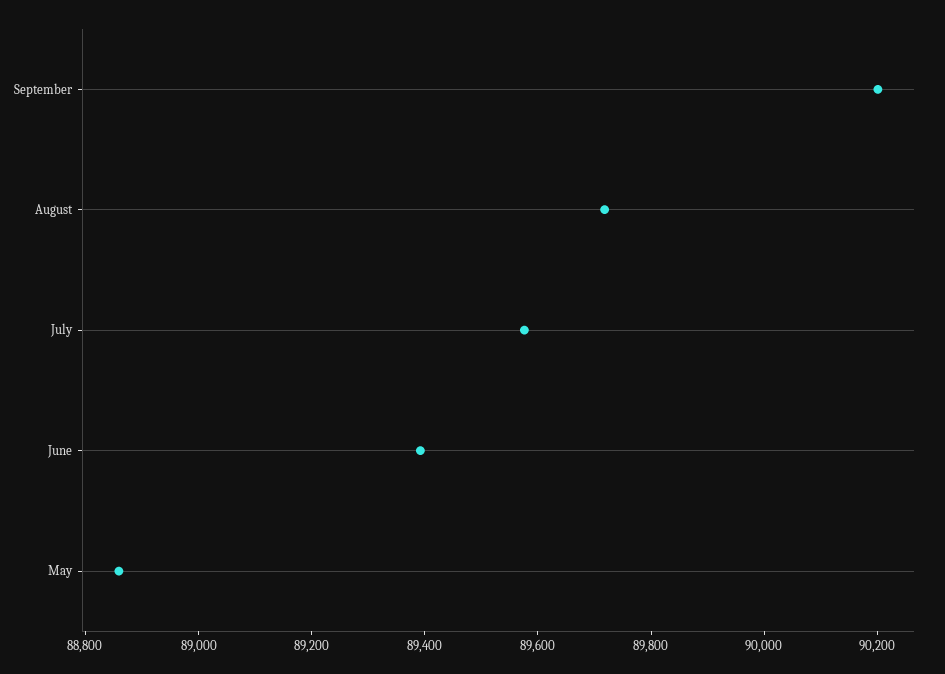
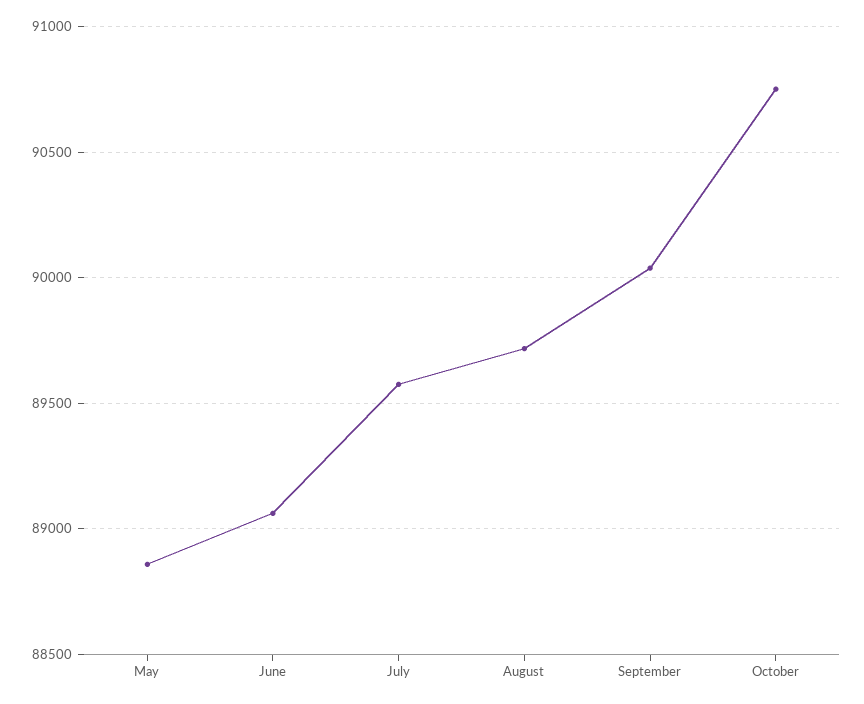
September: 90200 -> 90050
June: 89400 -> 89050
October: none -> 90750

